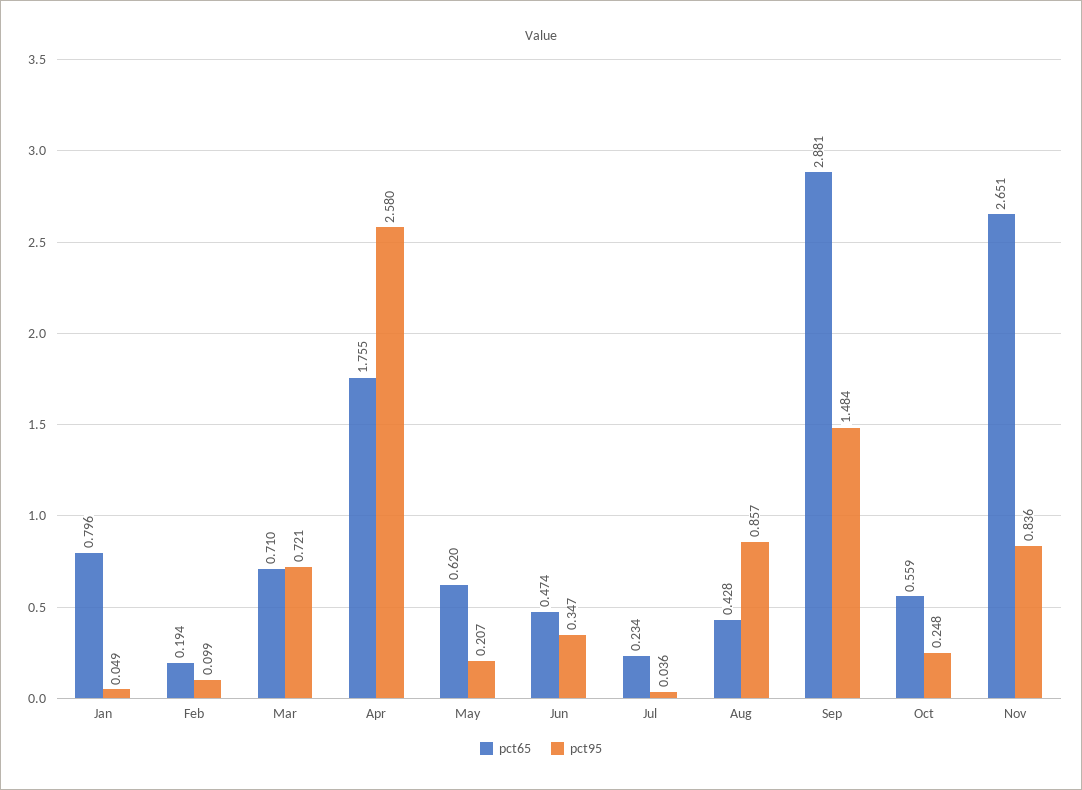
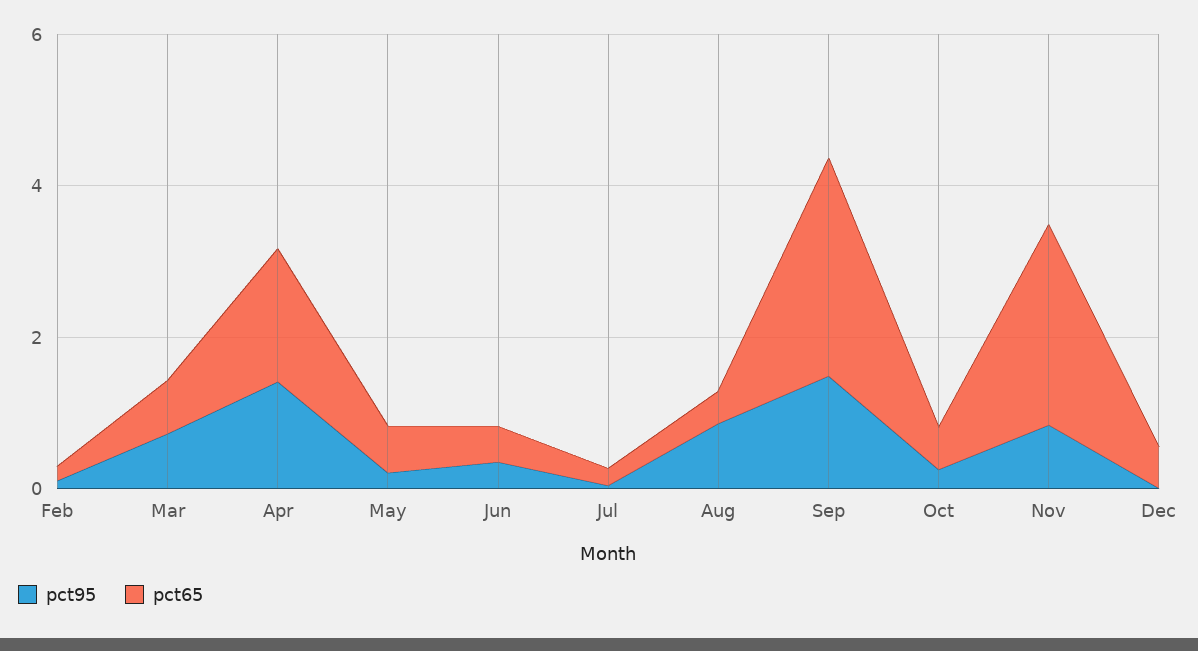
pct65, Jan: 0.796 -> none
pct95, Jan: 0.049 -> none
pct95, Apr: 2.58 -> 1.5
pct95, Dec: none -> 0
pct65, Dec: none -> 0.5

